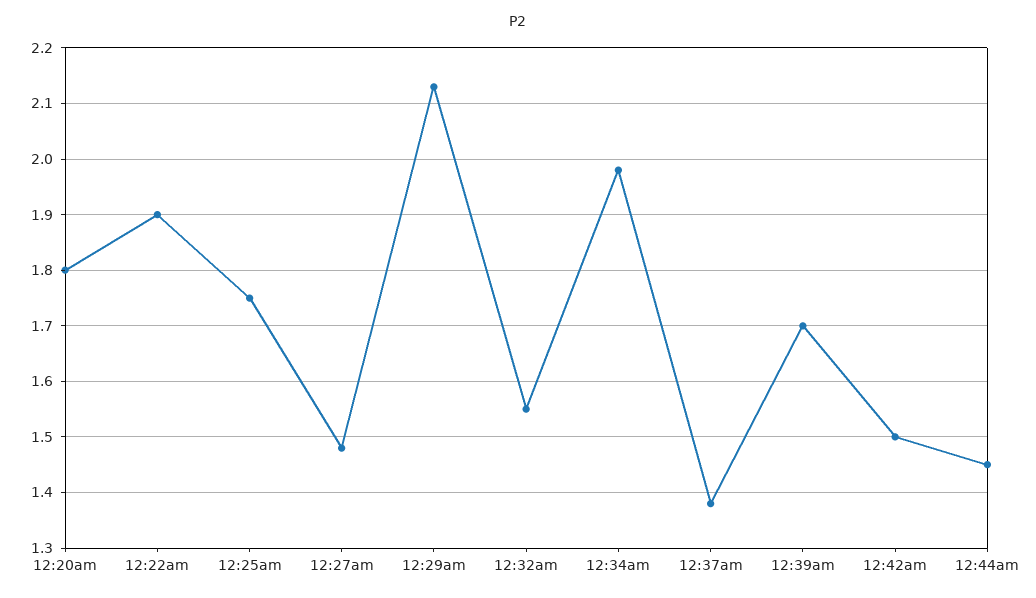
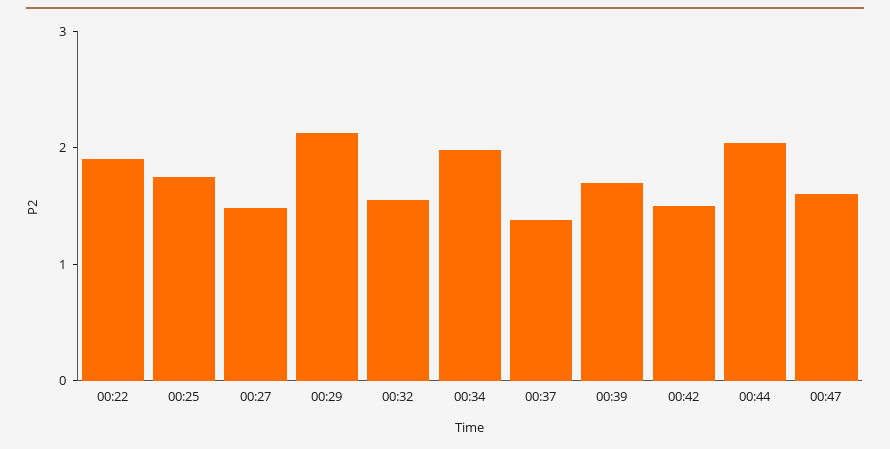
12:20am: 1.8 -> none
12:44am: 1.45 -> 2
00:47: none -> 1.6

